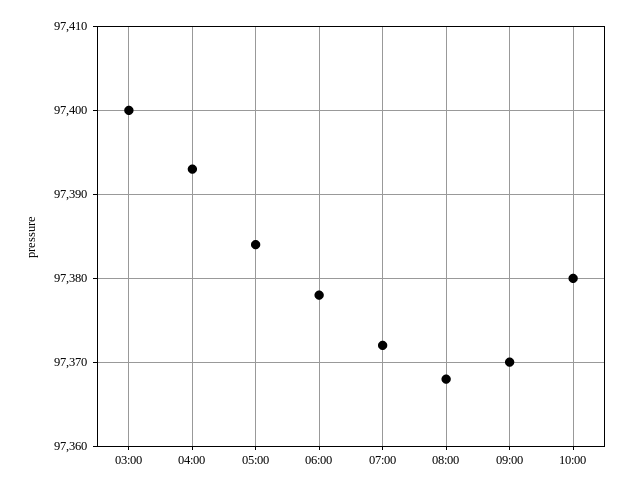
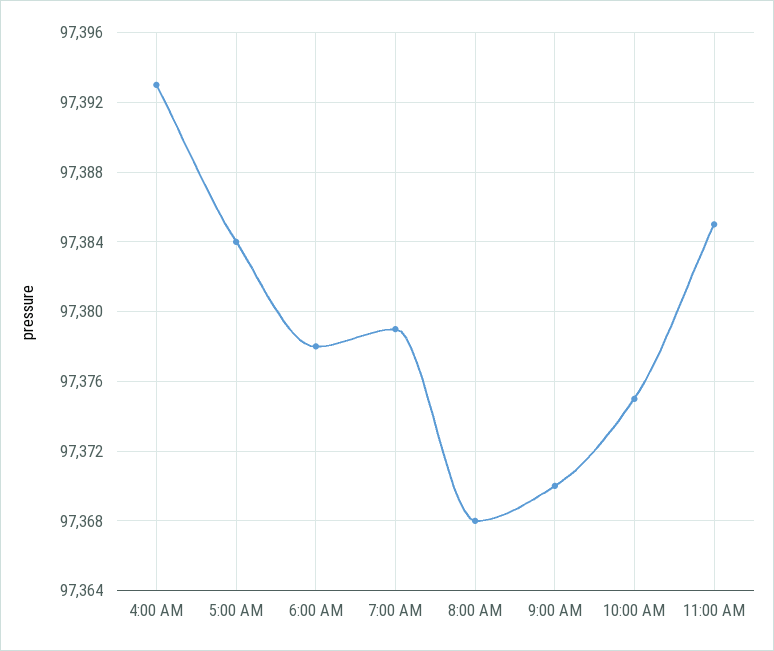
03:00: 97400 -> none
07:00: 97372 -> 97379
10:00: 97380 -> 97375
11:00 AM: none -> 97385

